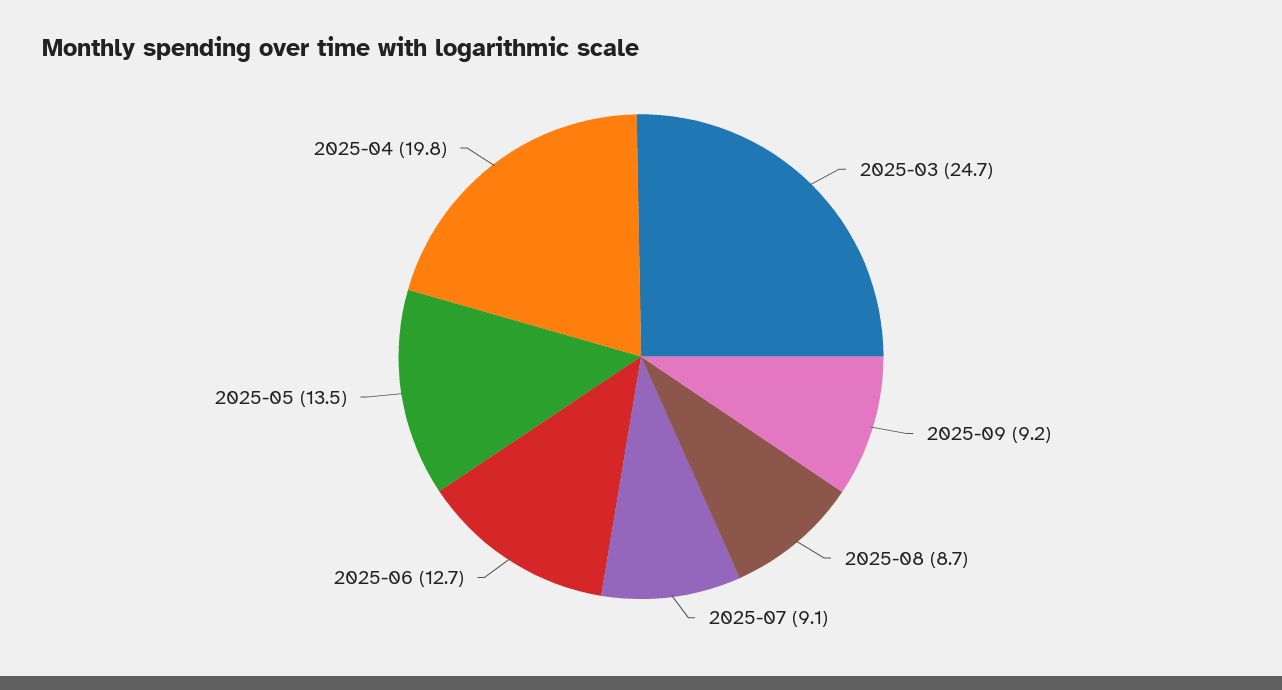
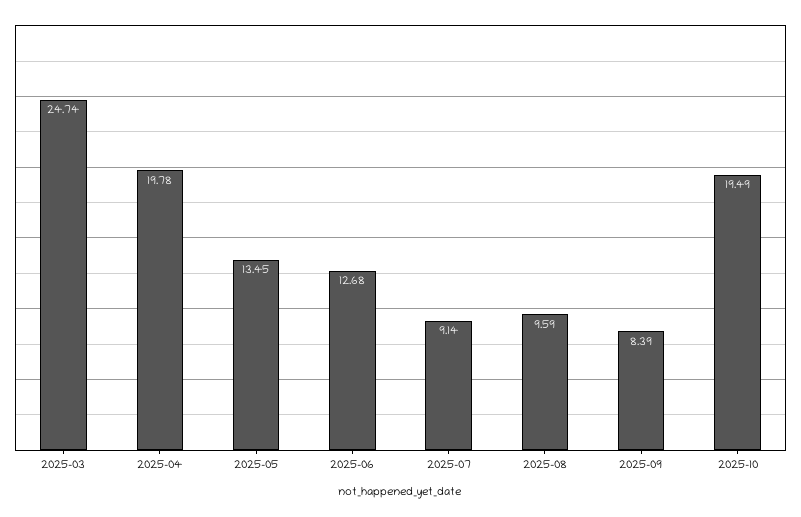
2025-09: 9.2 -> 8.39
2025-08: 8.7 -> 9.59
2025-10: none -> 19.49

